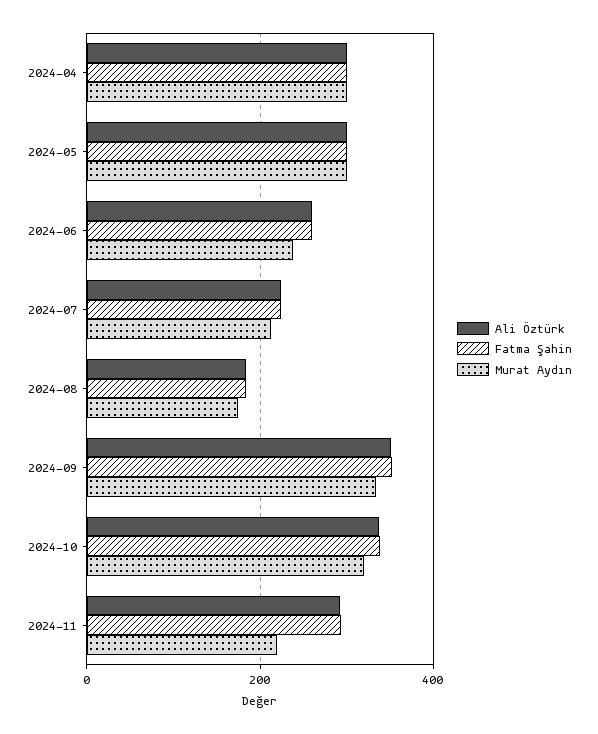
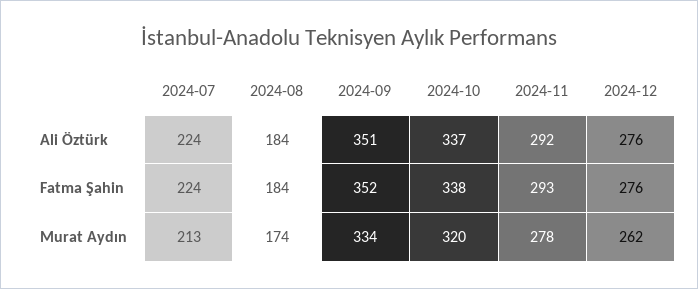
Ali Öztürk, 2024-04: 300 -> none
Fatma Şahin, 2024-04: 300 -> none
Murat Aydın, 2024-04: 300 -> none
Ali Öztürk, 2024-05: 300 -> none
Fatma Şahin, 2024-05: 300 -> none
Murat Aydın, 2024-05: 300 -> none
Ali Öztürk, 2024-06: 260 -> none
Fatma Şahin, 2024-06: 260 -> none
Murat Aydın, 2024-06: 240 -> none
Murat Aydın, 2024-11: 220 -> 278
Ali Öztürk, 2024-12: none -> 276
Fatma Şahin, 2024-12: none -> 276
Murat Aydın, 2024-12: none -> 262

